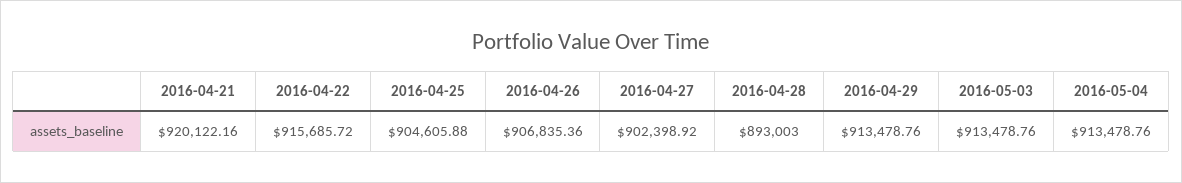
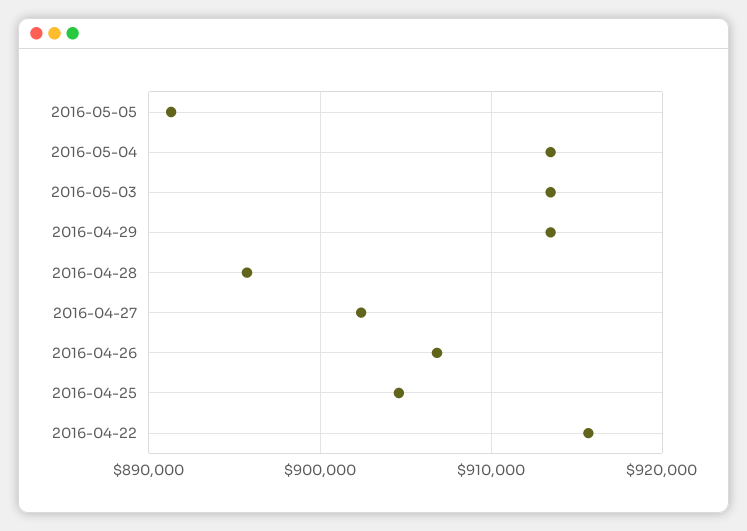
2016-04-21: 920122.16 -> none
2016-04-28: 893003 -> 896000
2016-05-05: none -> 891000

